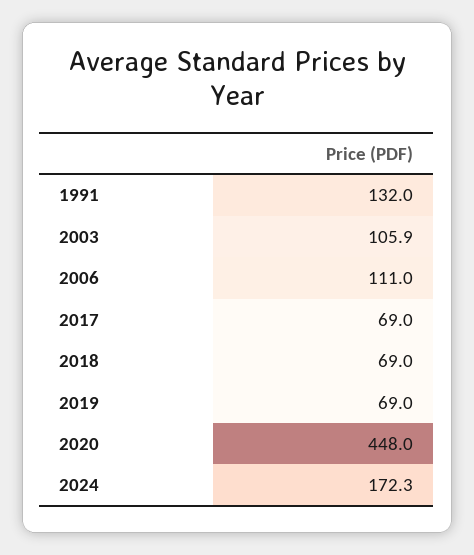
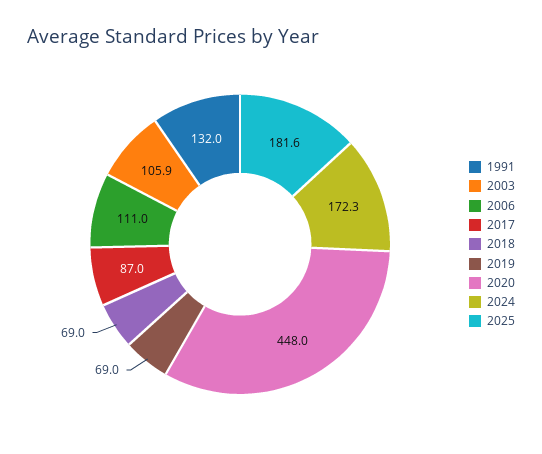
2017: 69 -> 87
2025: none -> 181.6

